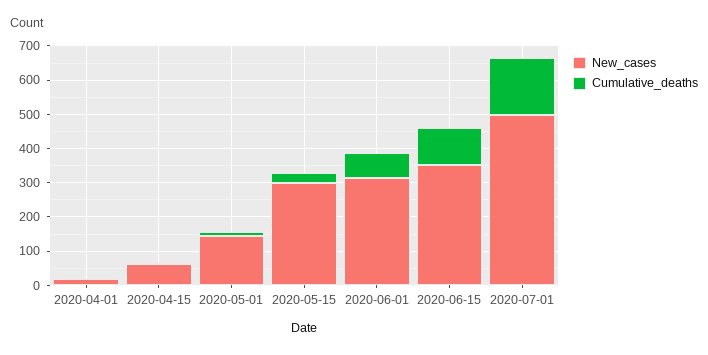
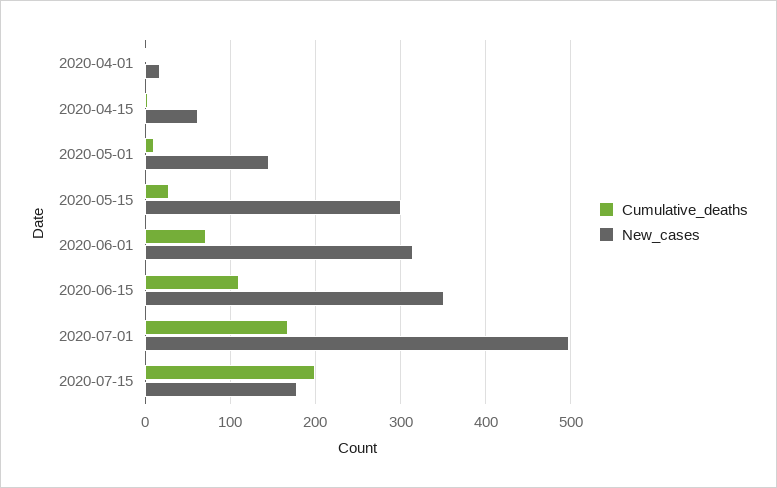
Cumulative_deaths, 2020-07-15: none -> 200
New_cases, 2020-07-15: none -> 180

